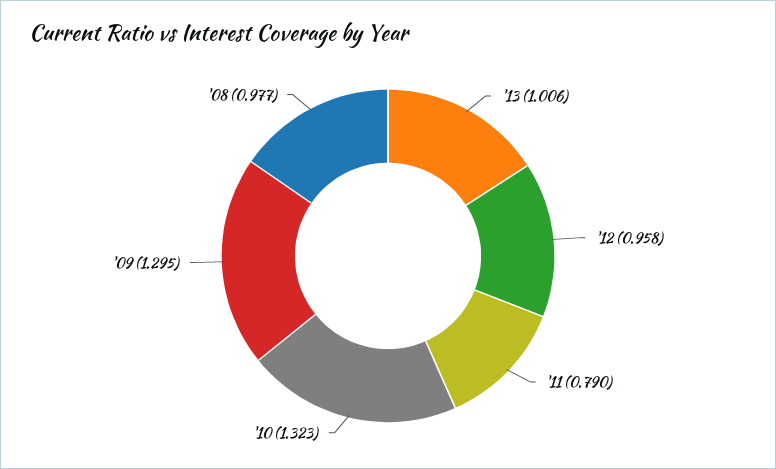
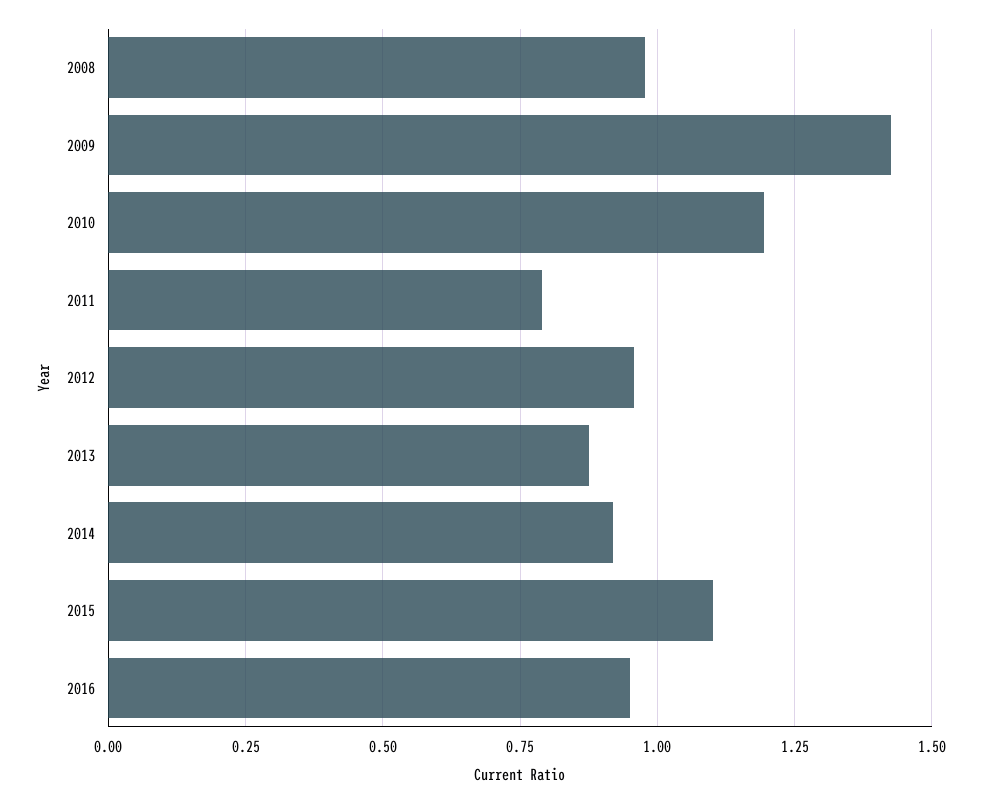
'13: 1.006 -> 0.875
'10: 1.323 -> 1.2
'09: 1.295 -> 1.425
2014: none -> 0.925
2015: none -> 1.1
2016: none -> 0.95

